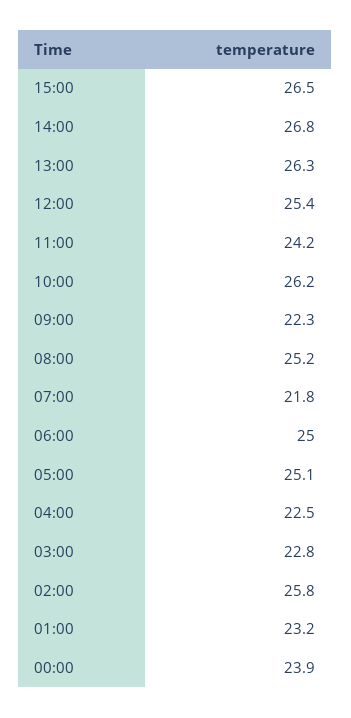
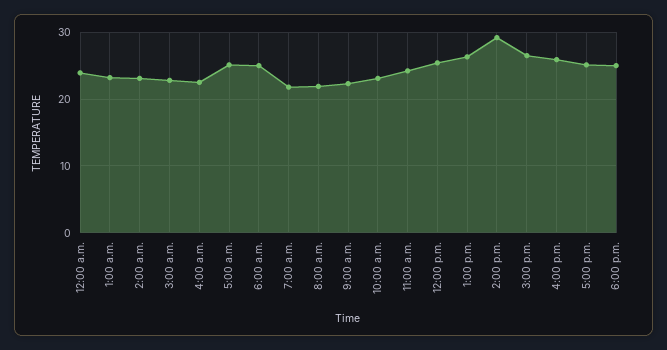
14:00: 26.8 -> 29
10:00: 26.2 -> 23
08:00: 25.2 -> 22
02:00: 25.8 -> 23
4:00 p.m.: none -> 26
5:00 p.m.: none -> 25
6:00 p.m.: none -> 25

